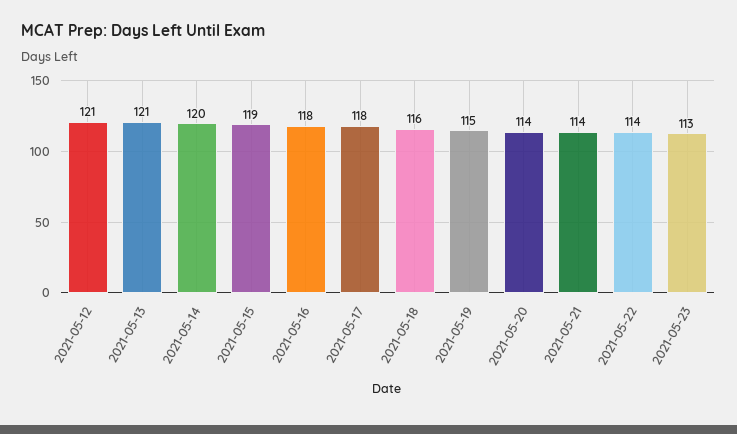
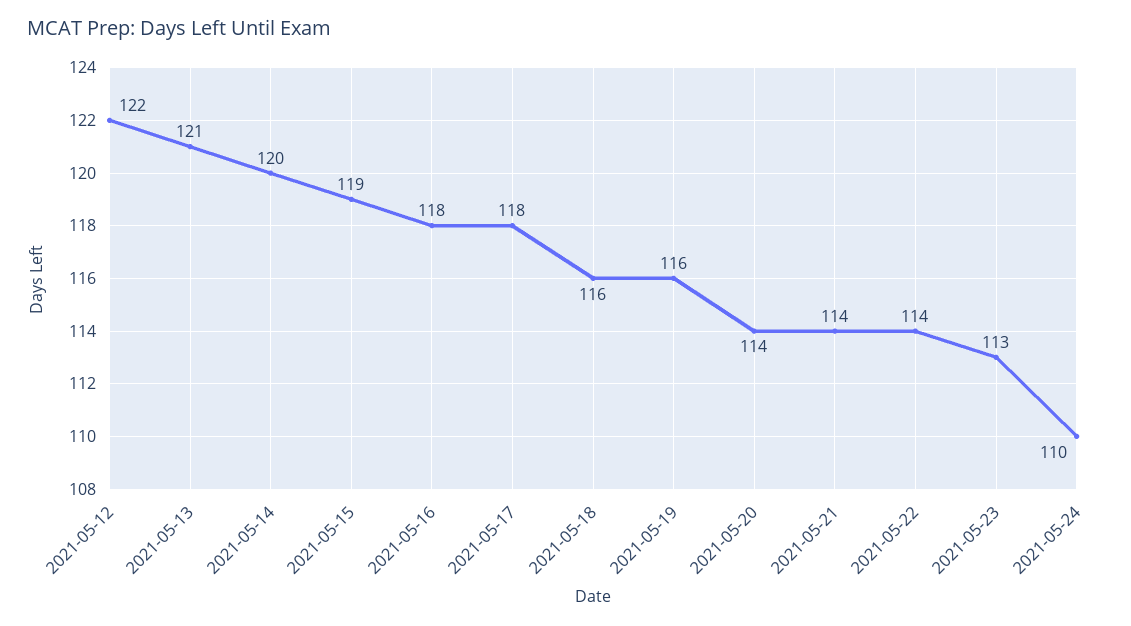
2021-05-12: 121 -> 122
2021-05-19: 115 -> 116
2021-05-24: none -> 110

